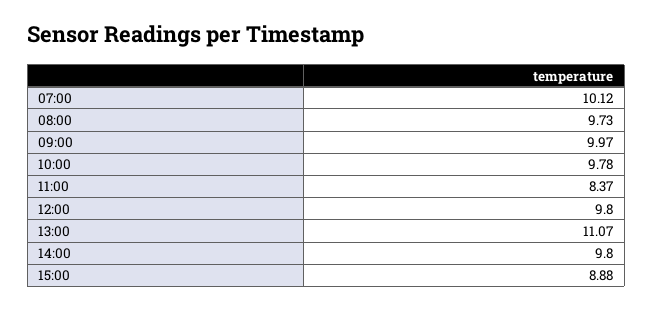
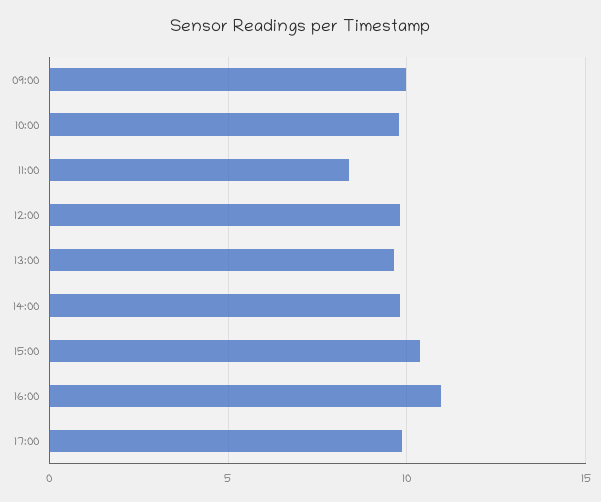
07:00: 10.12 -> none
08:00: 9.73 -> none
13:00: 11.07 -> 9.5
15:00: 8.88 -> 10.5
16:00: none -> 11
17:00: none -> 10

